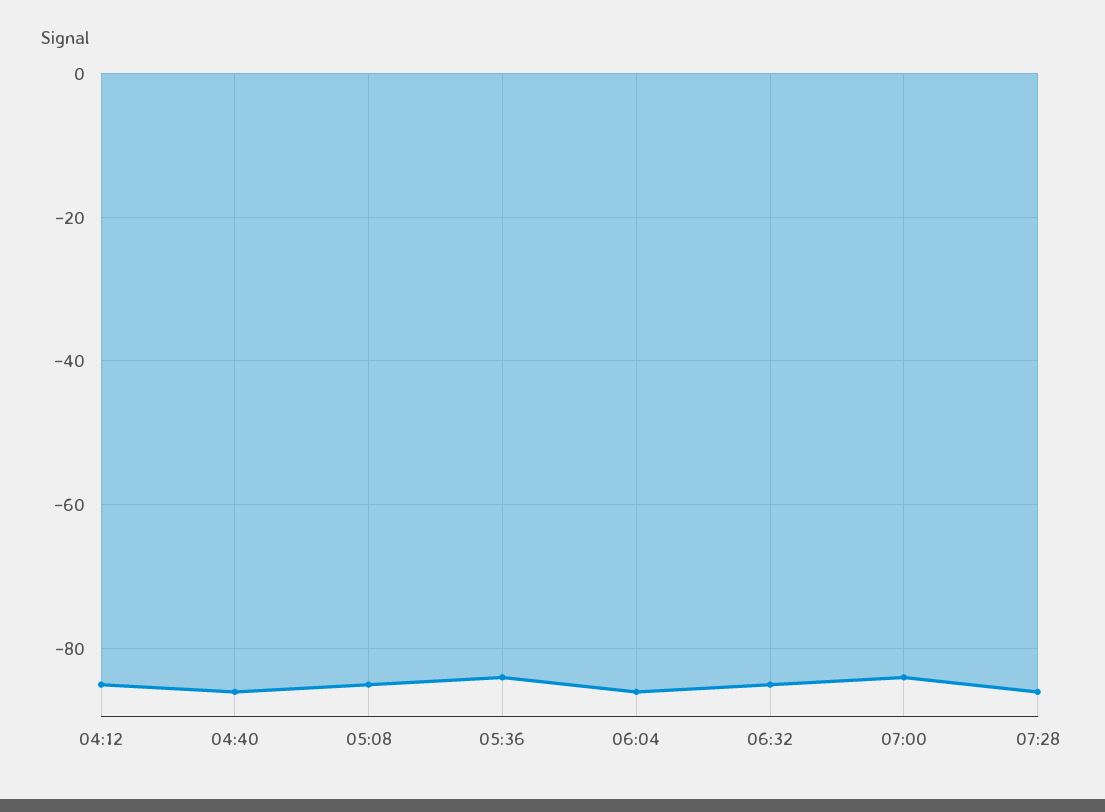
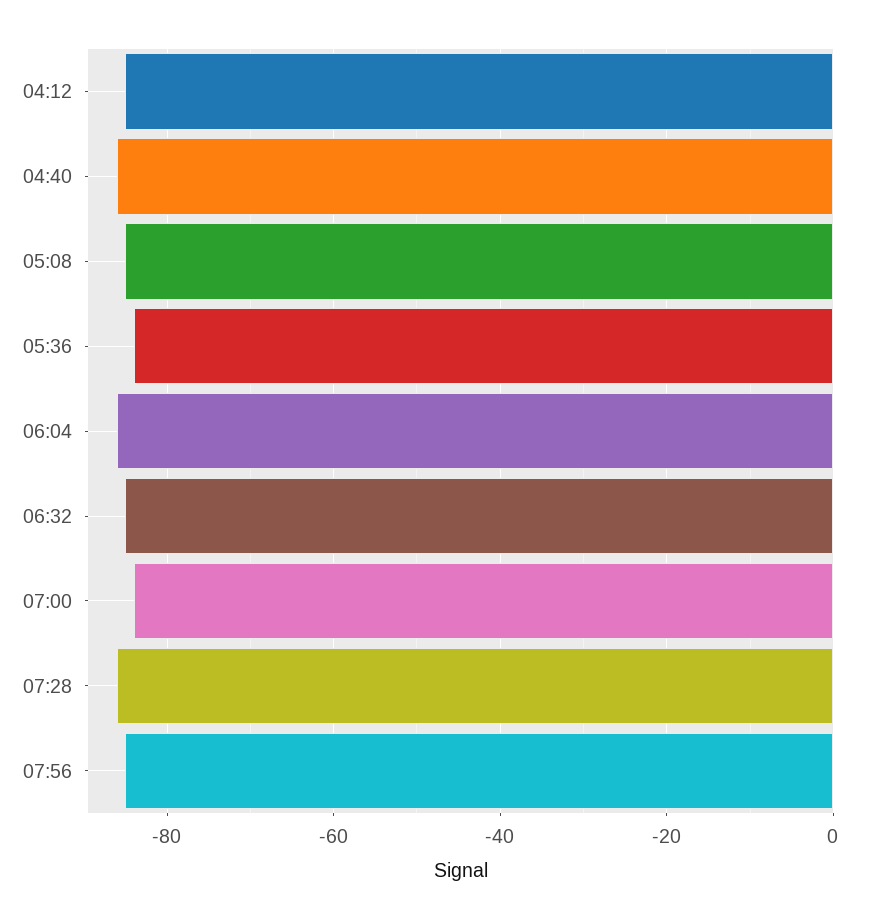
07:56: none -> -85

